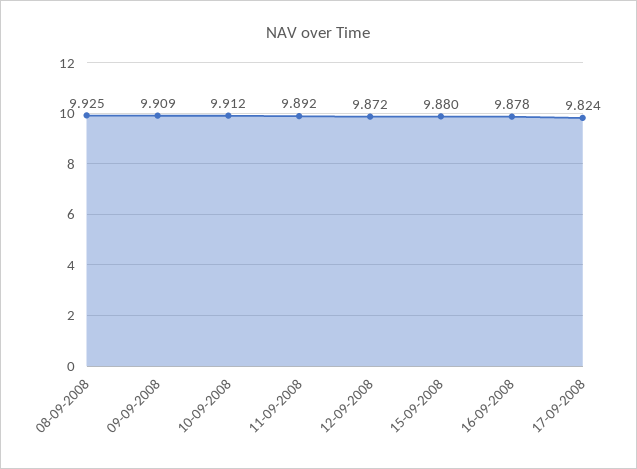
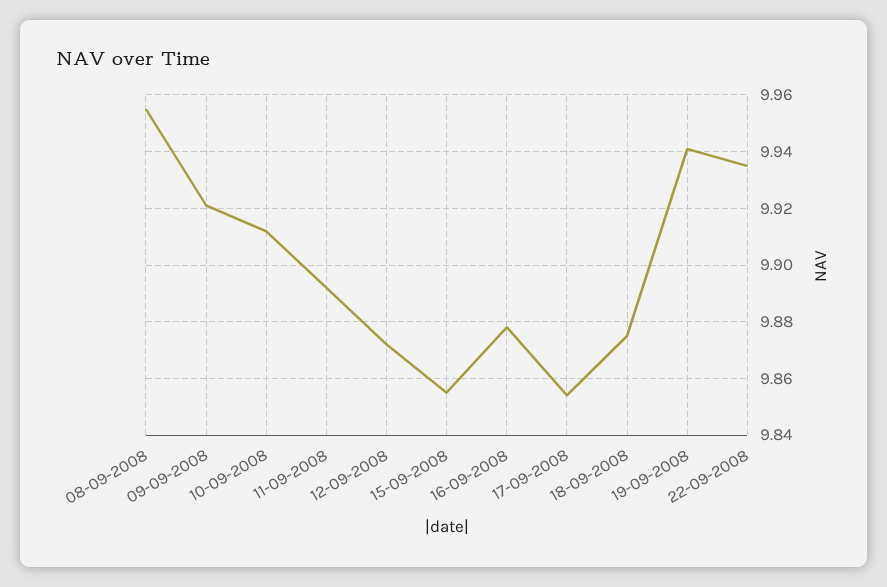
08-09-2008: 9.925 -> 9.955
09-09-2008: 9.909 -> 9.92
15-09-2008: 9.88 -> 9.855
17-09-2008: 9.824 -> 9.855
18-09-2008: none -> 9.875
19-09-2008: none -> 9.94
22-09-2008: none -> 9.935

